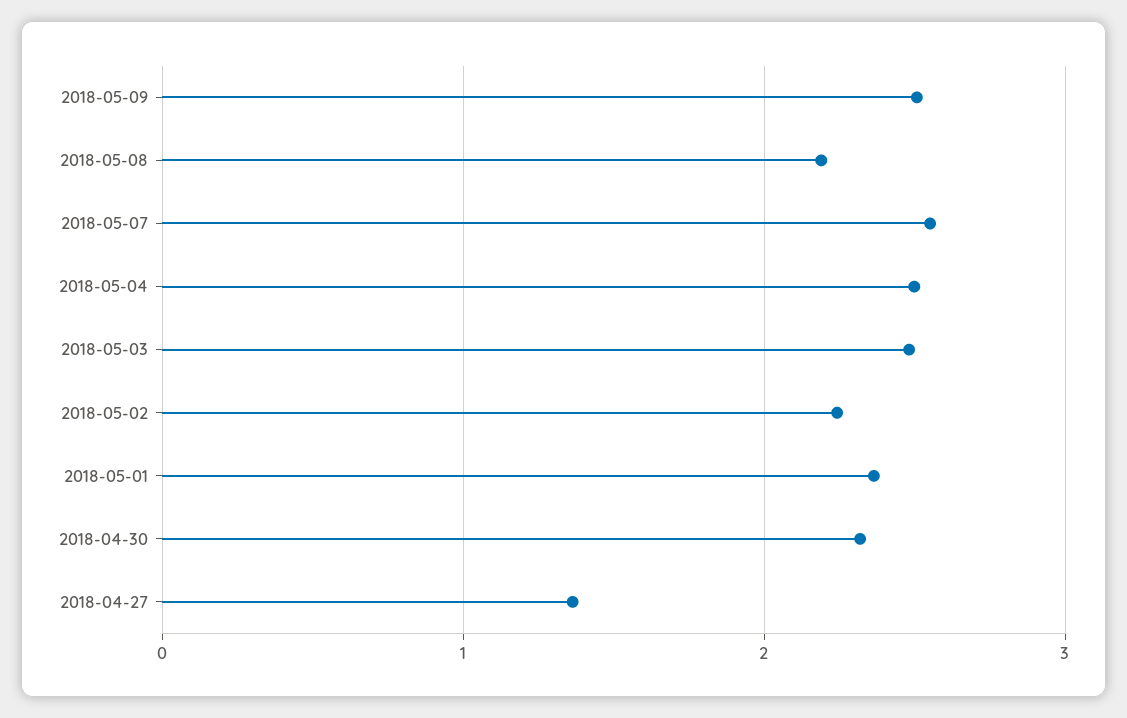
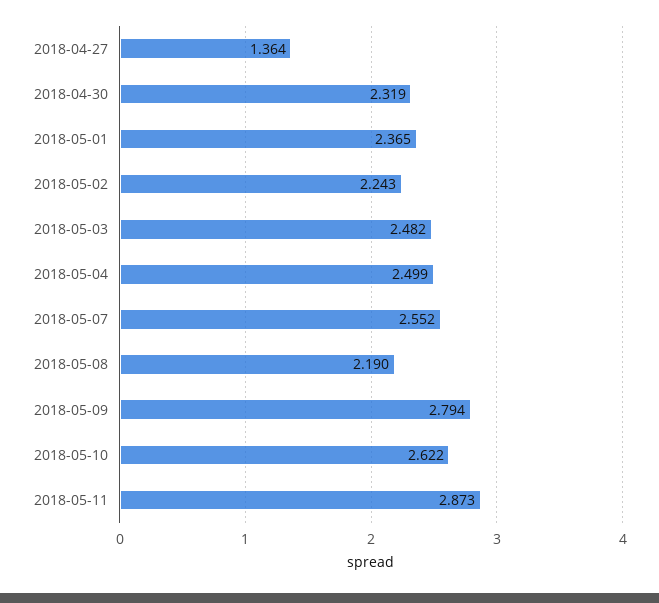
2018-05-09: 2.5 -> 2.794
2018-05-10: none -> 2.622
2018-05-11: none -> 2.873

